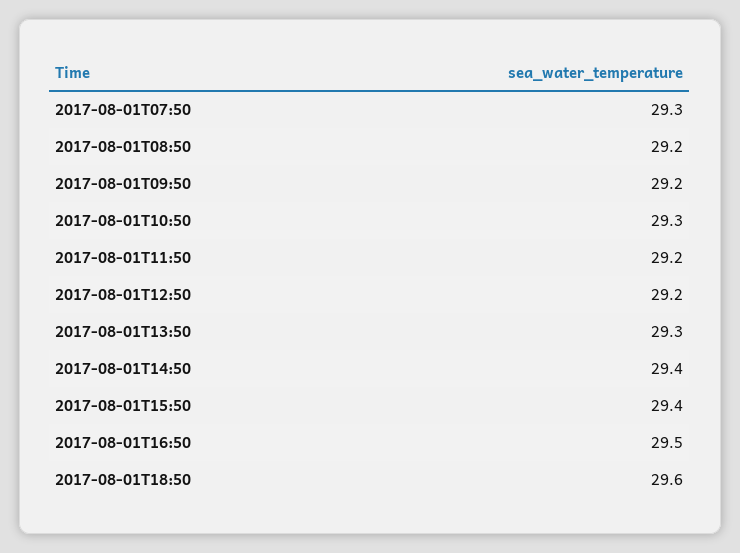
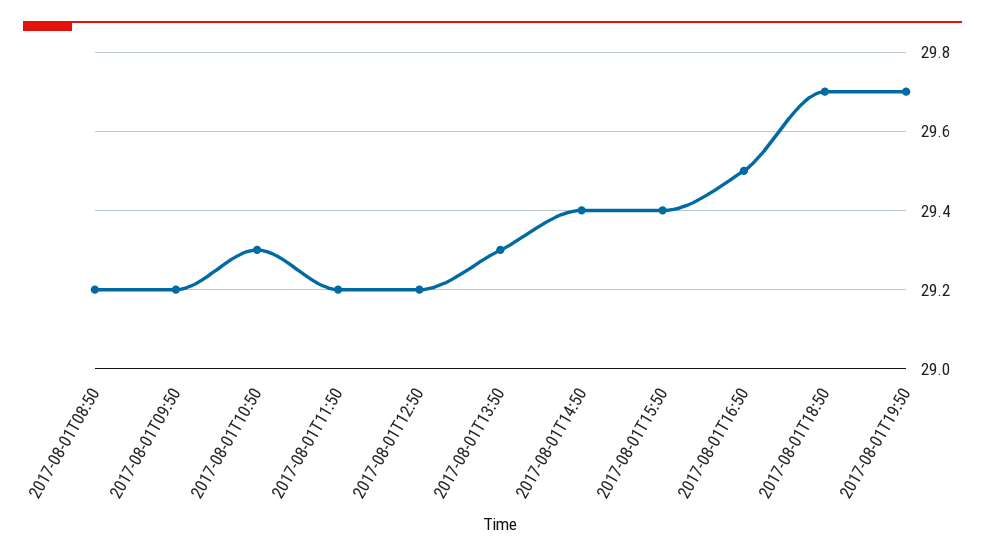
2017-08-01T07:50: 29.3 -> none
2017-08-01T18:50: 29.6 -> 29.7
2017-08-01T19:50: none -> 29.7

